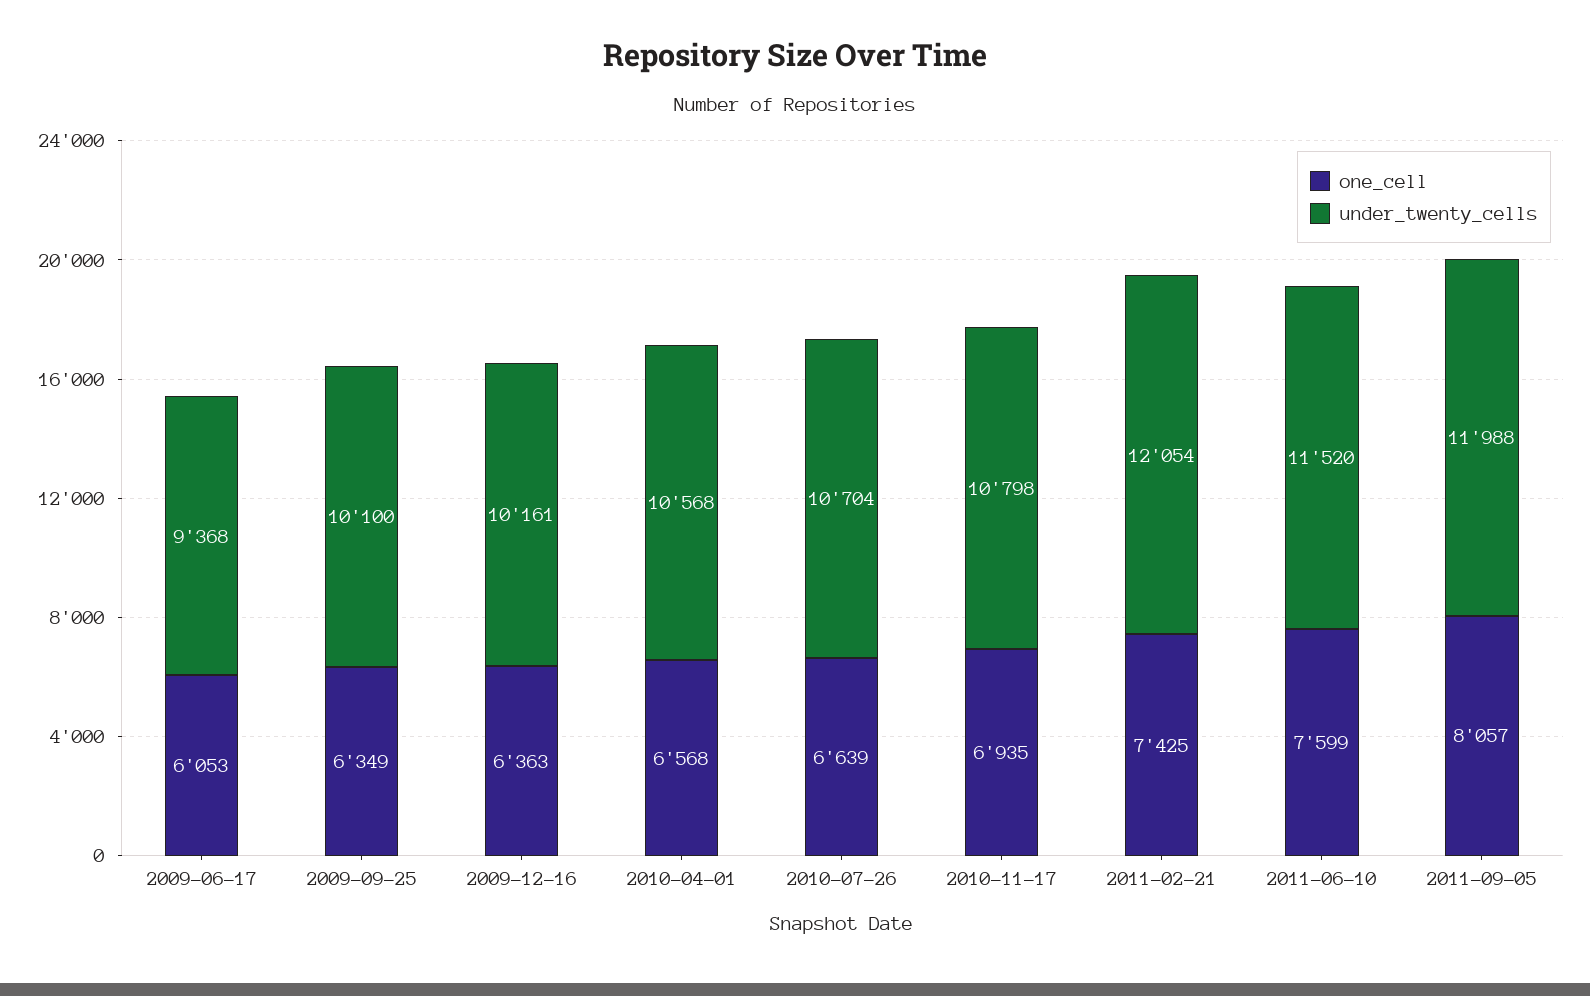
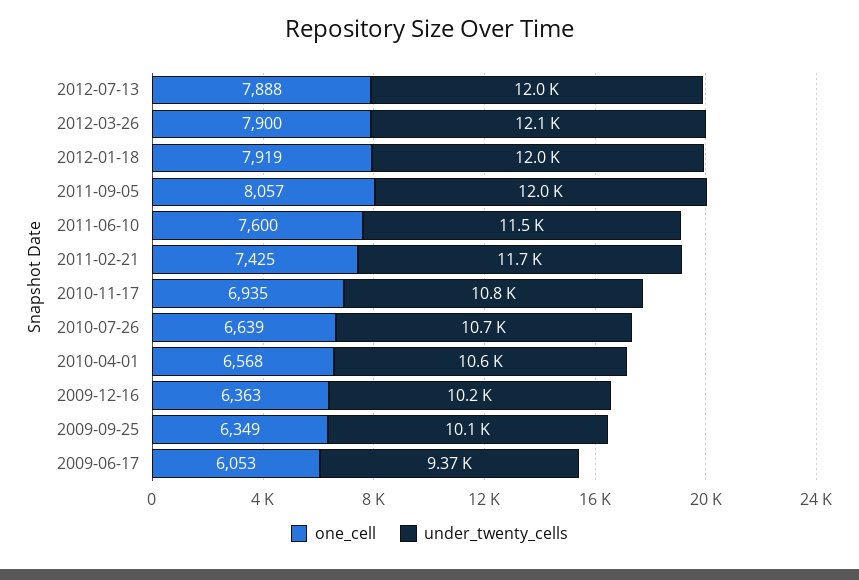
under_twenty_cells, 2011-02-21: 12054 -> 11700
one_cell, 2011-06-10: 7599 -> 7600
one_cell, 2012-07-13: none -> 7888
under_twenty_cells, 2012-07-13: none -> 12000
one_cell, 2012-03-26: none -> 7900
under_twenty_cells, 2012-03-26: none -> 12100
one_cell, 2012-01-18: none -> 7919
under_twenty_cells, 2012-01-18: none -> 12000

